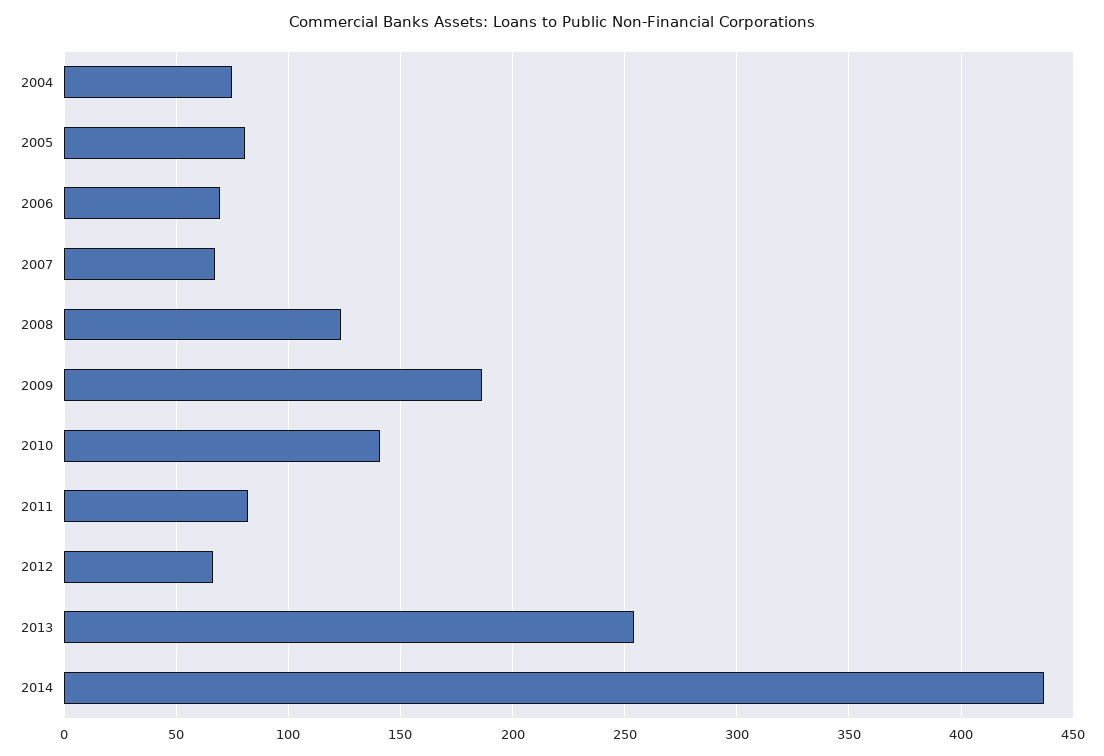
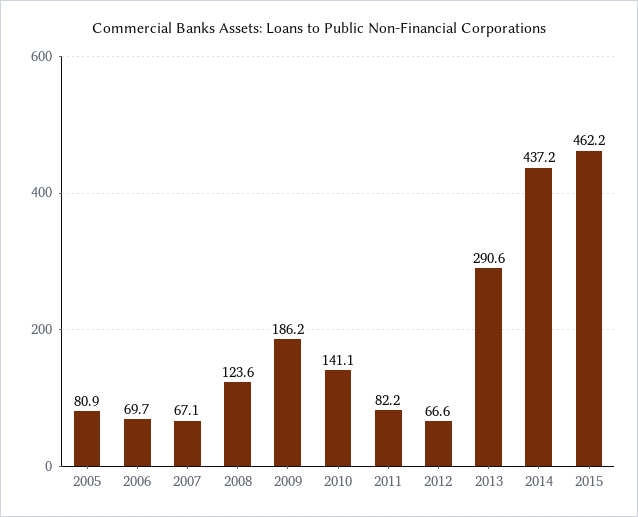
2004: 75 -> none
2013: 255 -> 290.6
2015: none -> 462.2

